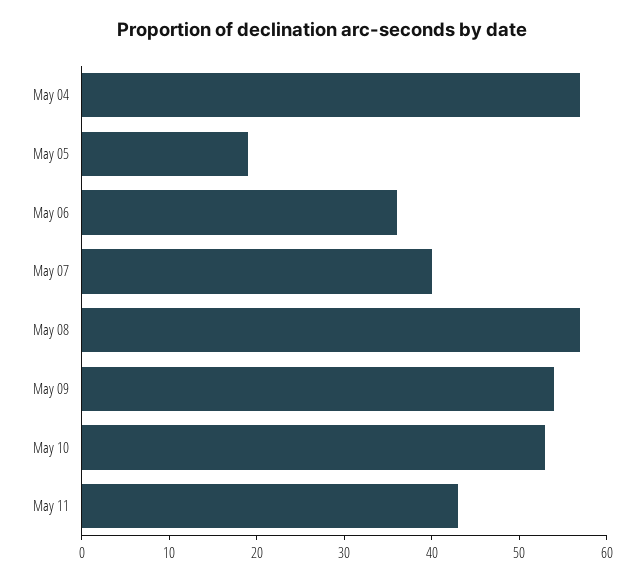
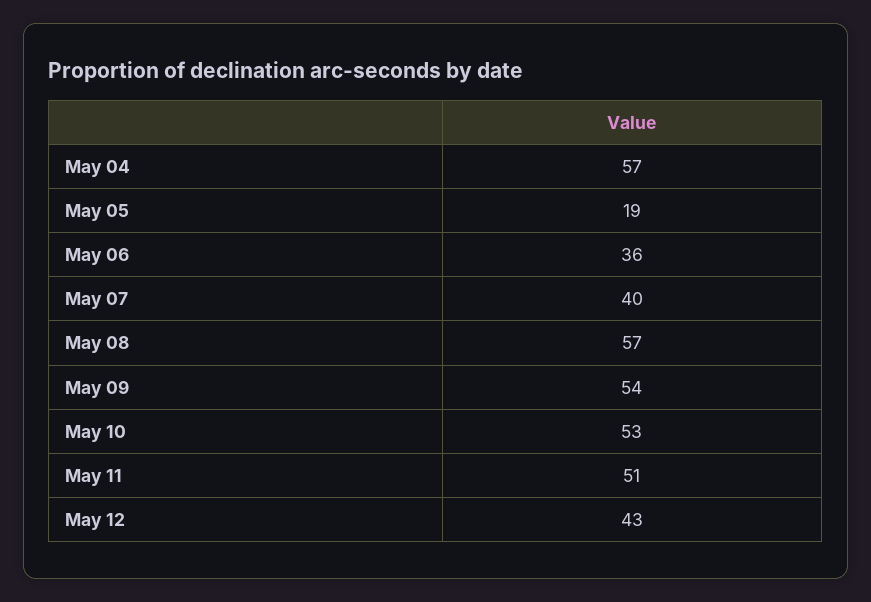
May 11: 43 -> 51
May 12: none -> 43

